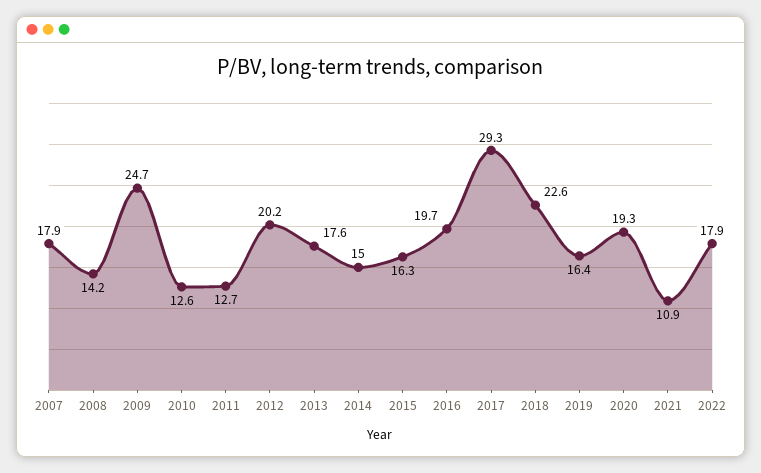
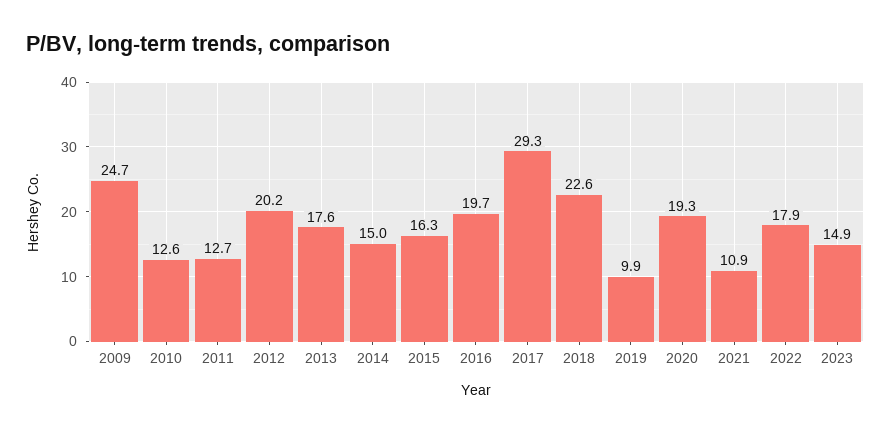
2007: 17.9 -> none
2008: 14.2 -> none
2019: 16.4 -> 9.9
2023: none -> 14.9

